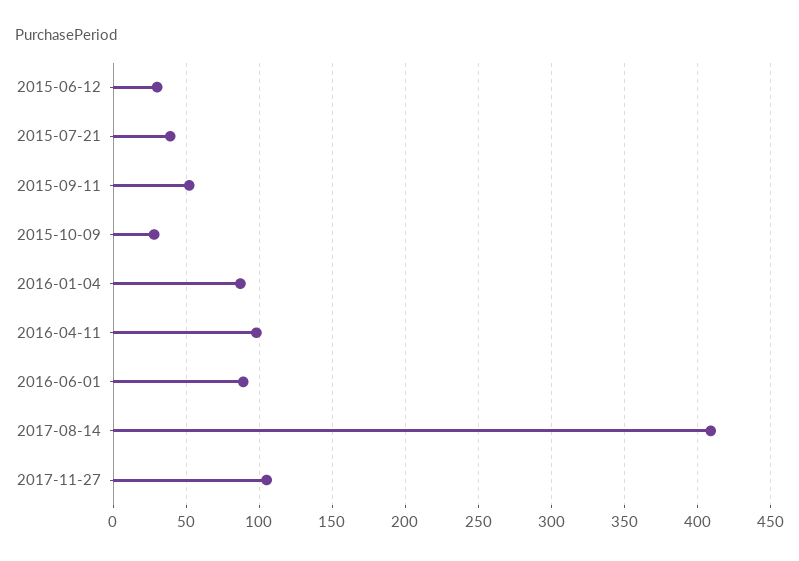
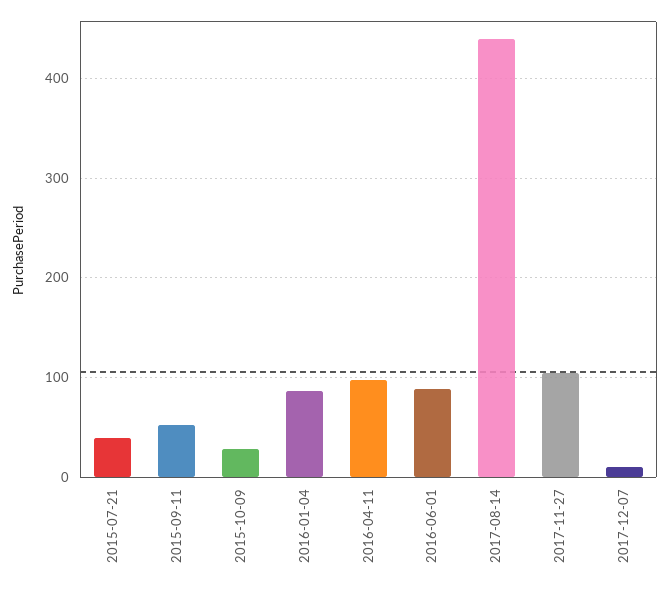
2015-06-12: 30 -> none
2017-08-14: 410 -> 440
2017-12-07: none -> 10

